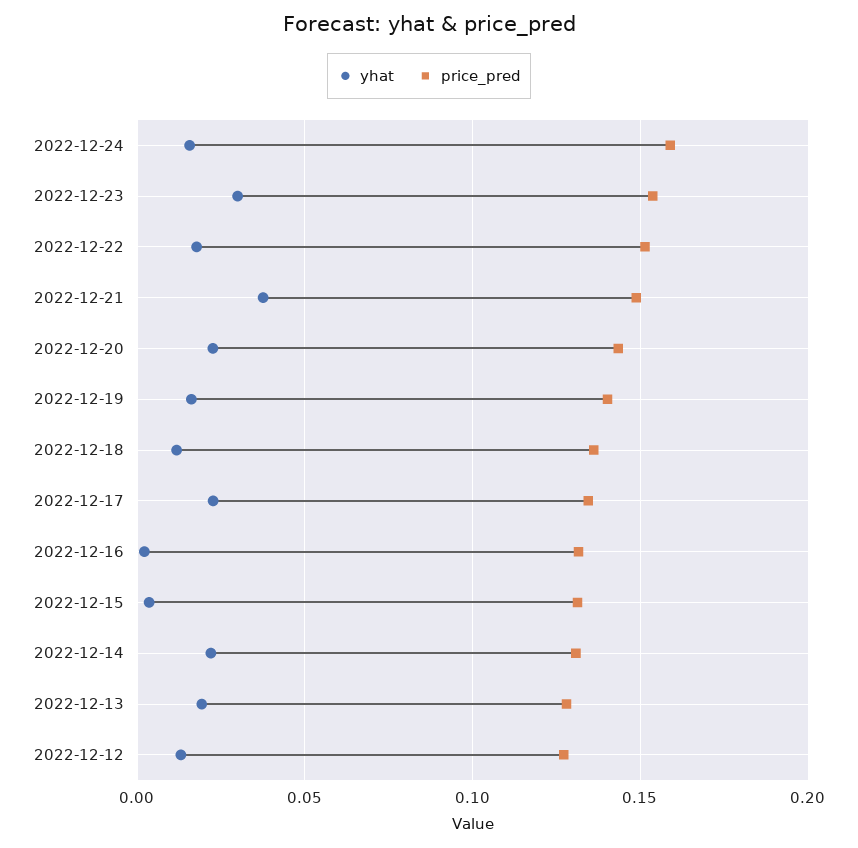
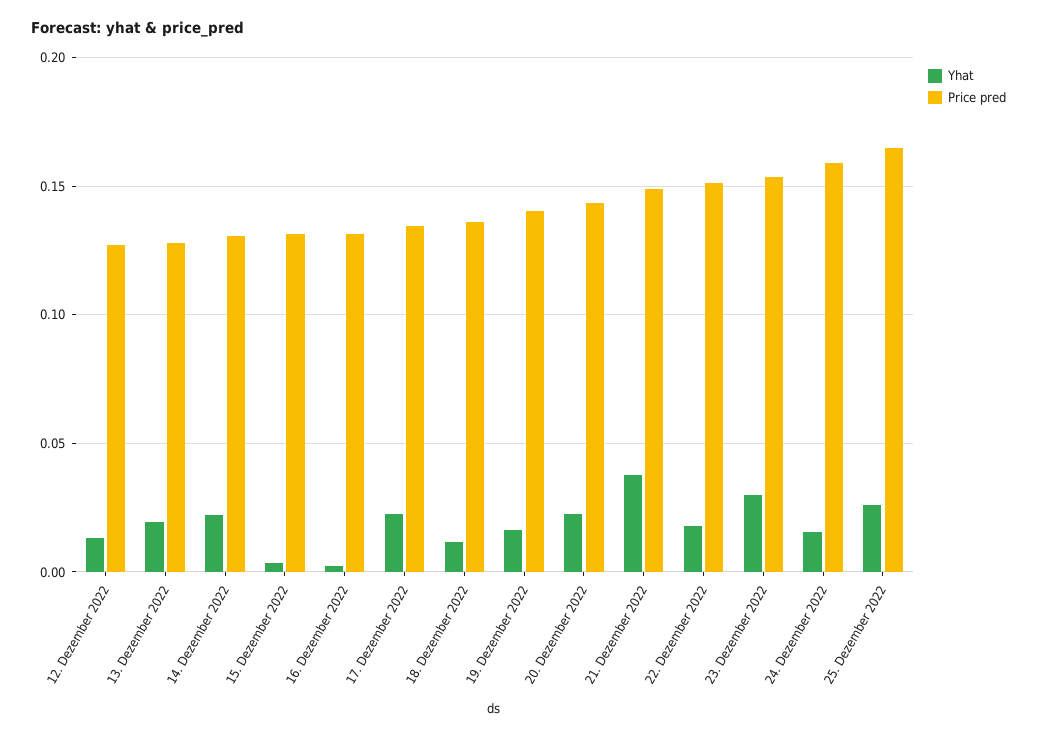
yhat, 25. Dezember 2022: none -> 0.025
price_pred, 25. Dezember 2022: none -> 0.165

